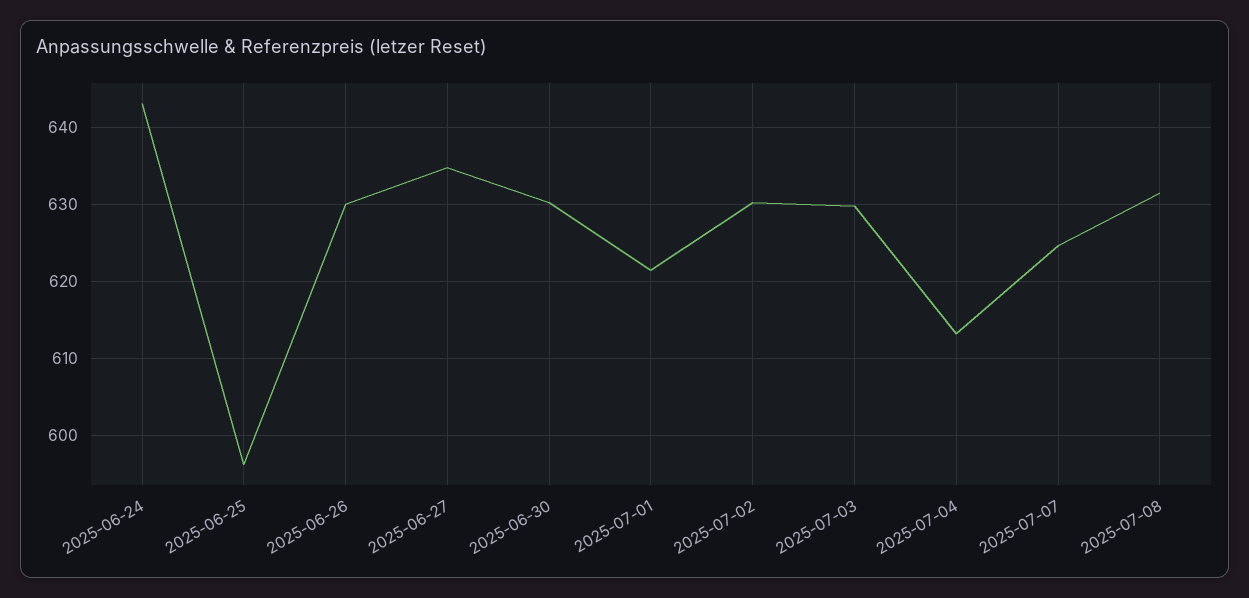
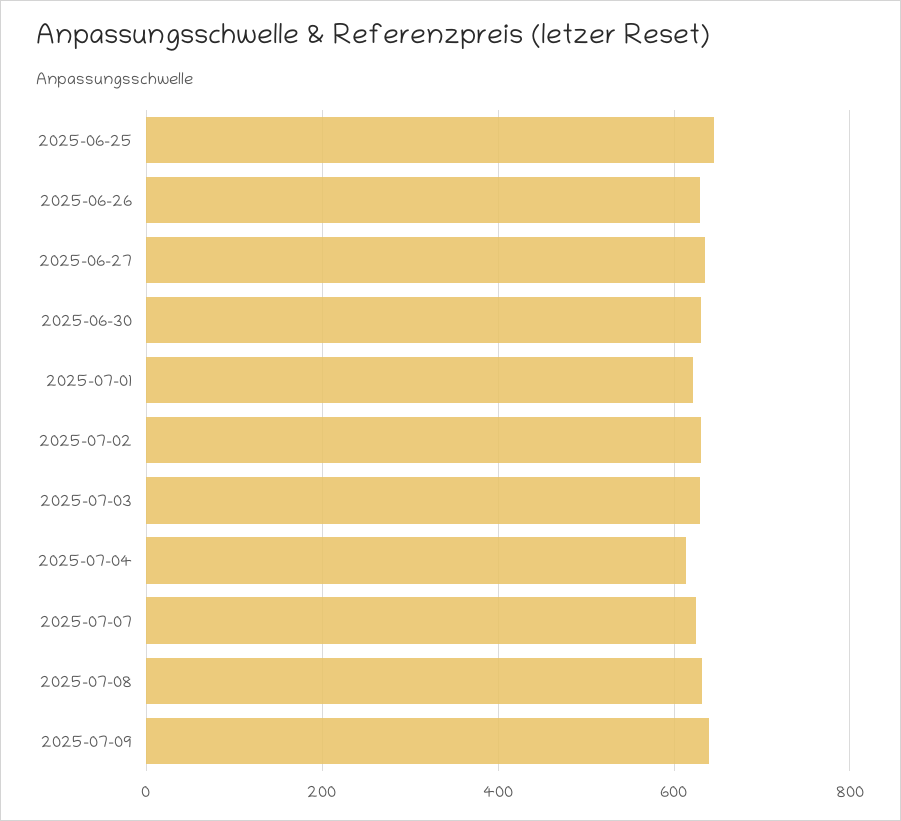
2025-06-24: 643 -> none
2025-06-25: 596 -> 640
2025-07-09: none -> 640

